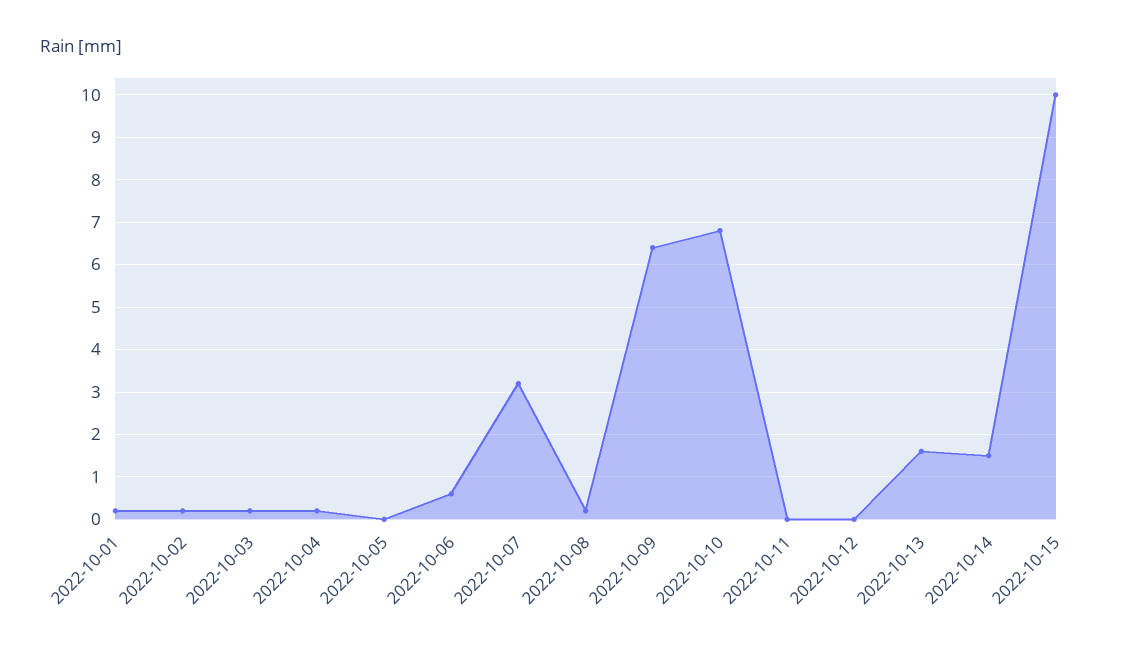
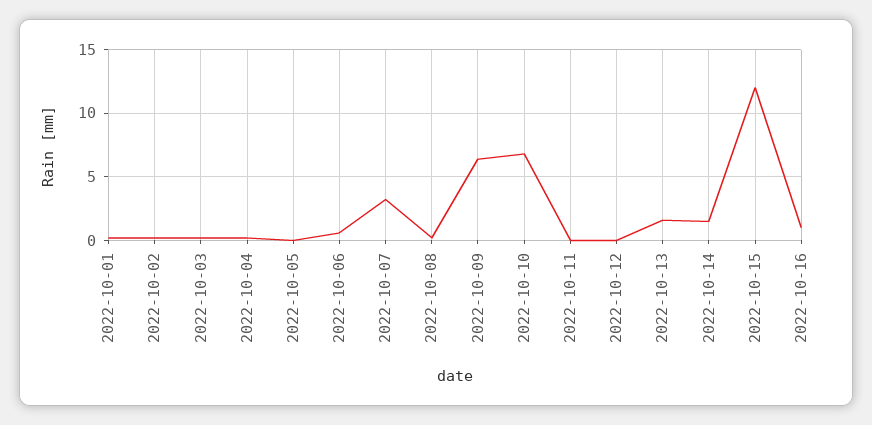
2022-10-15: 10 -> 12
2022-10-16: none -> 1

